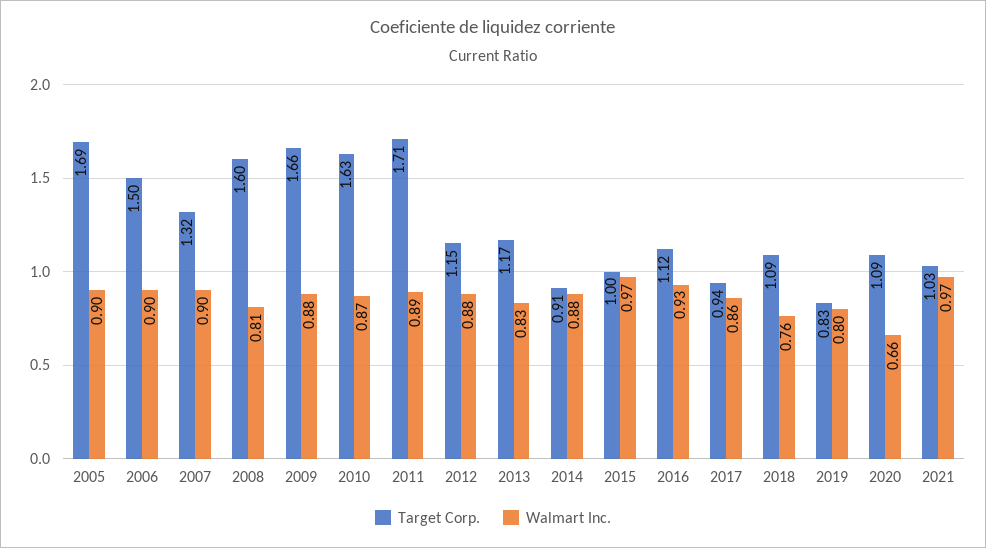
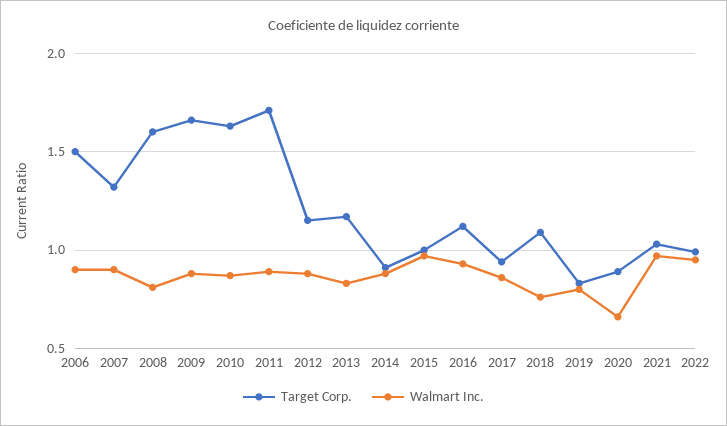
Target Corp., 2005: 1.69 -> none
Walmart Inc., 2005: 0.9 -> none
Target Corp., 2020: 1.09 -> 0.9
Target Corp., 2022: none -> 1
Walmart Inc., 2022: none -> 0.95

